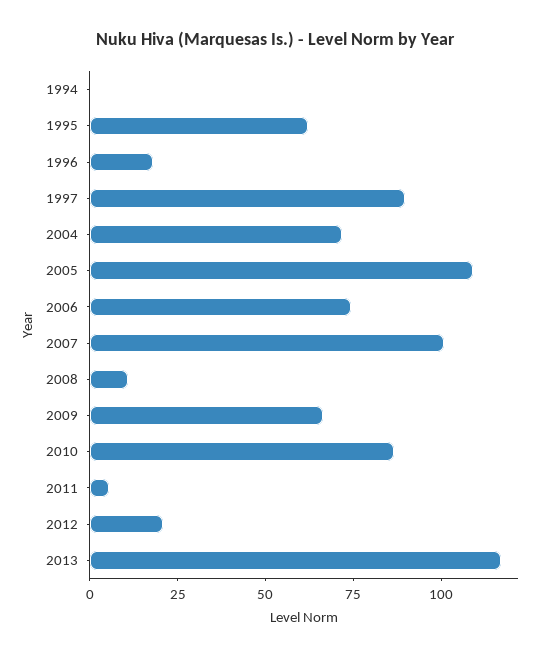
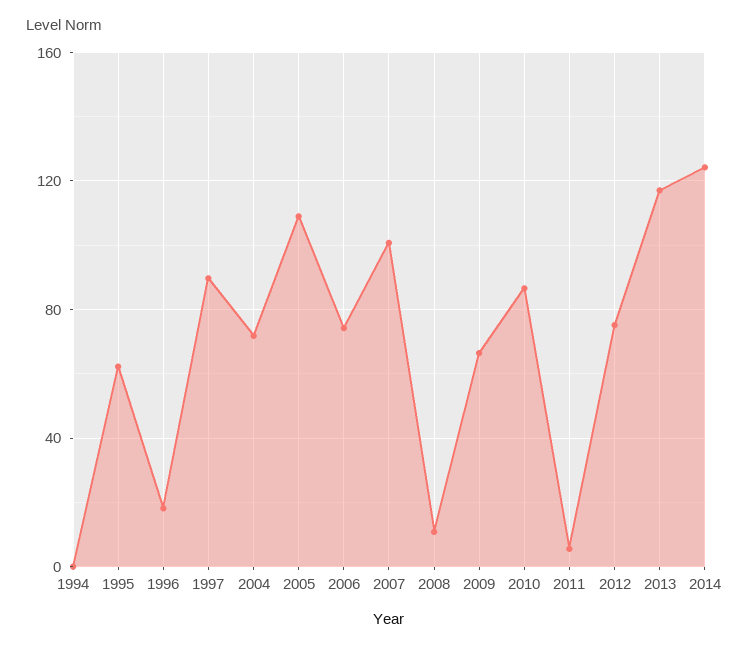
2012: 20 -> 75
2014: none -> 125

